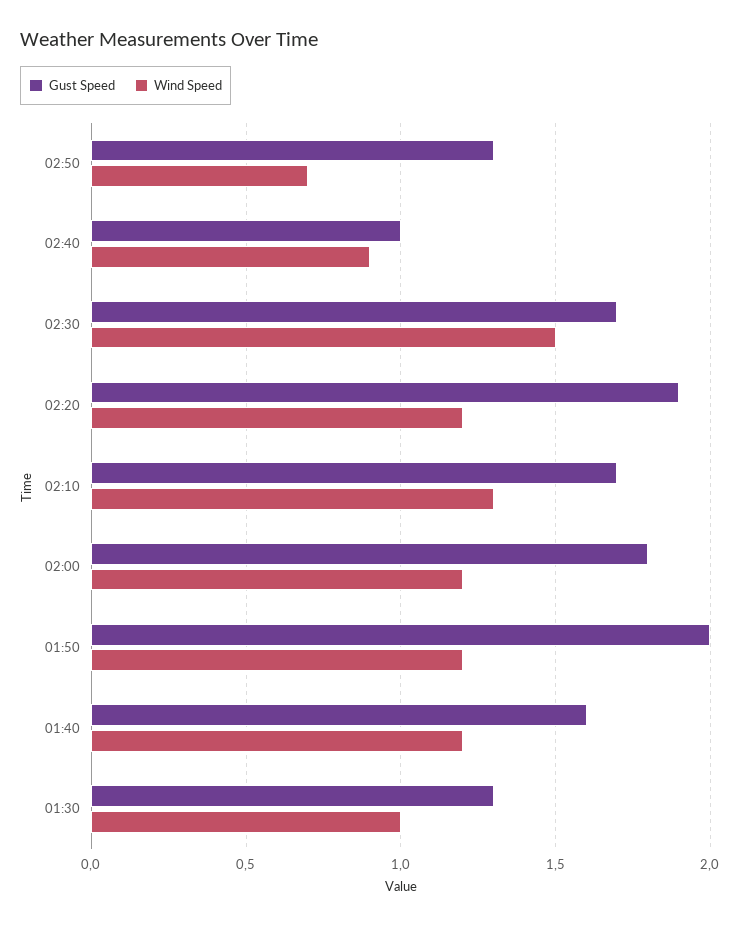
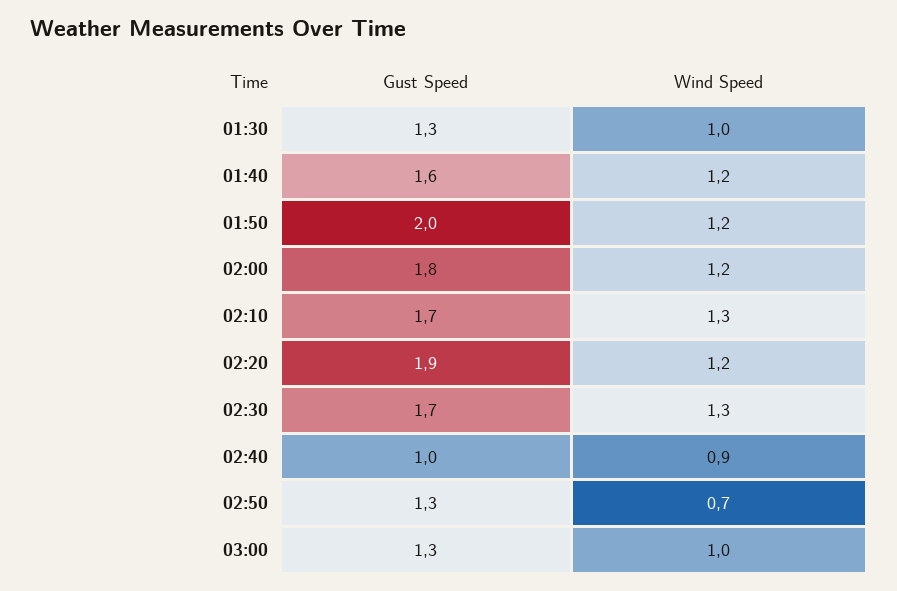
Wind Speed, 02:30: 1.5 -> 1.3
Gust Speed, 03:00: none -> 1.3
Wind Speed, 03:00: none -> 1

